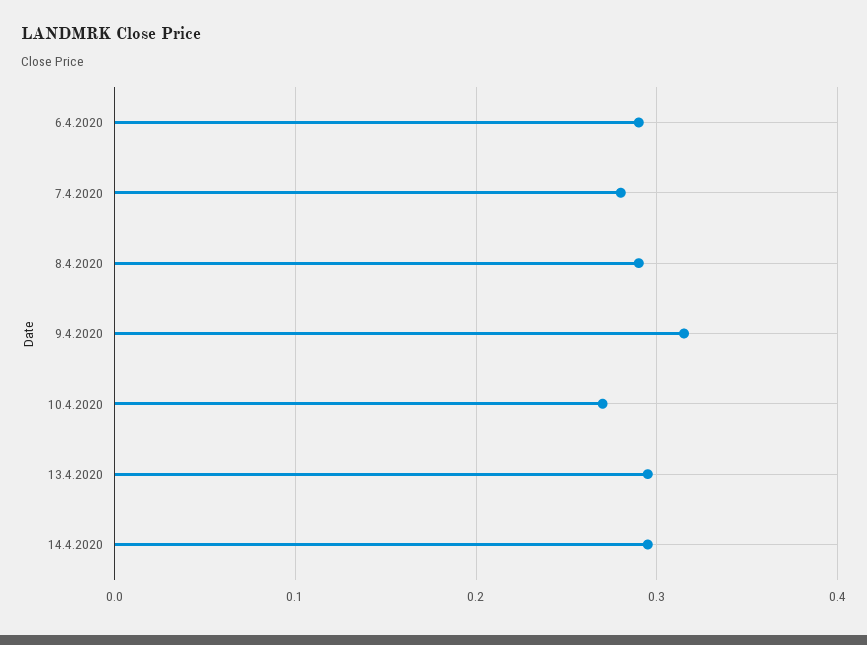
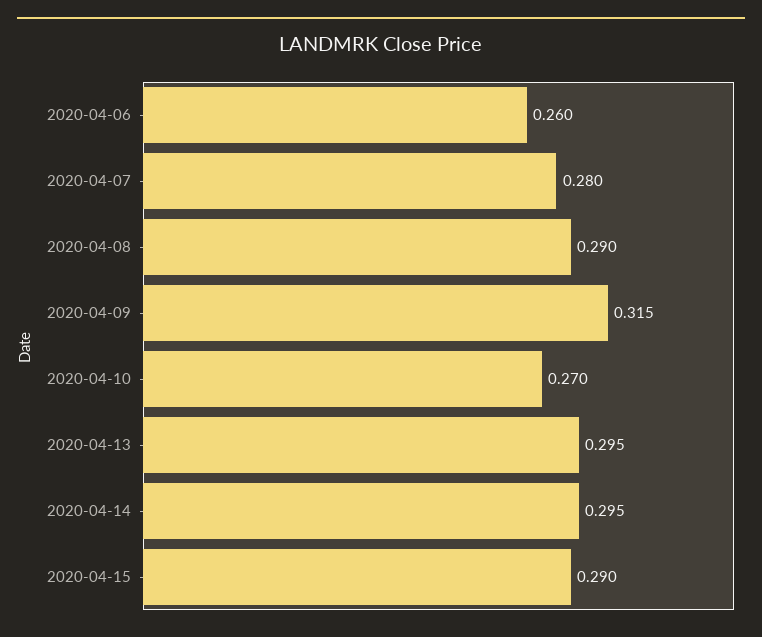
6.4.2020: 0.29 -> 0.26
2020-04-15: none -> 0.29

